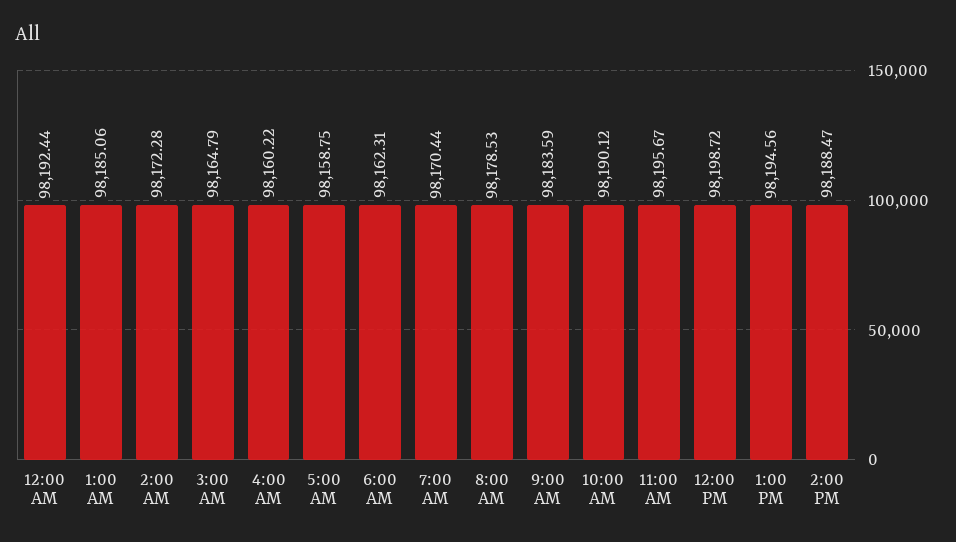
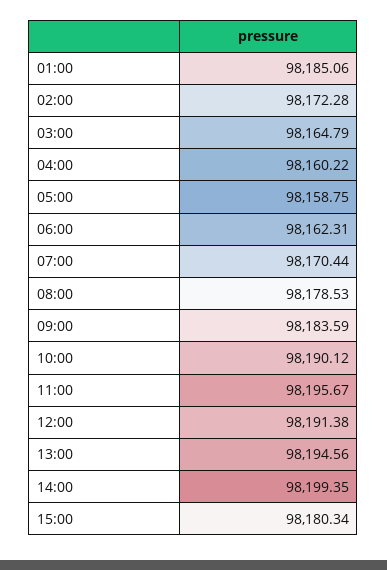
12:00 AM: 98192.44 -> none
12:00 PM: 98198.72 -> 98191.38
2:00 PM: 98188.47 -> 98199.35
15:00: none -> 98180.34

